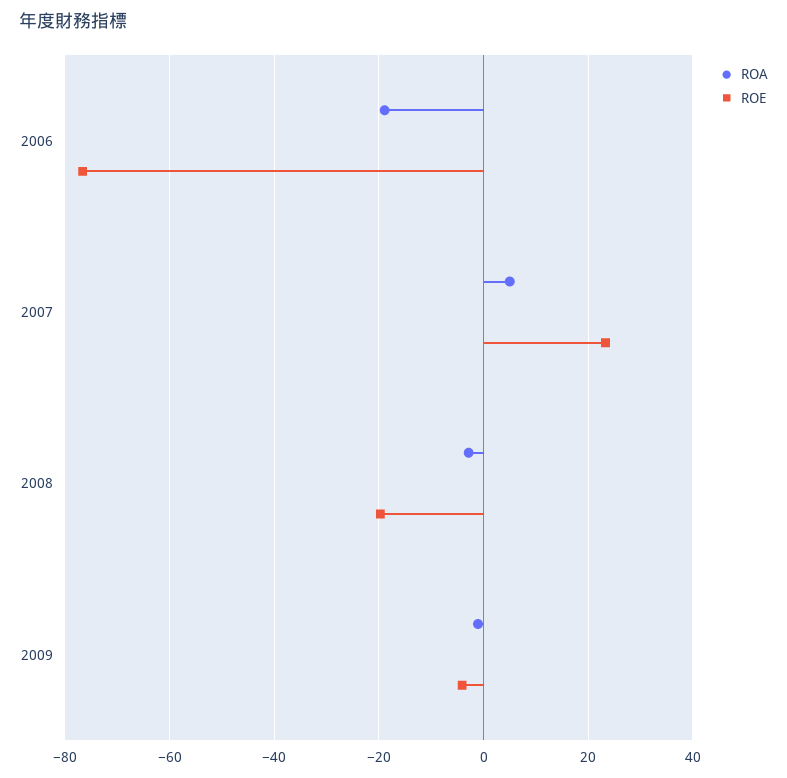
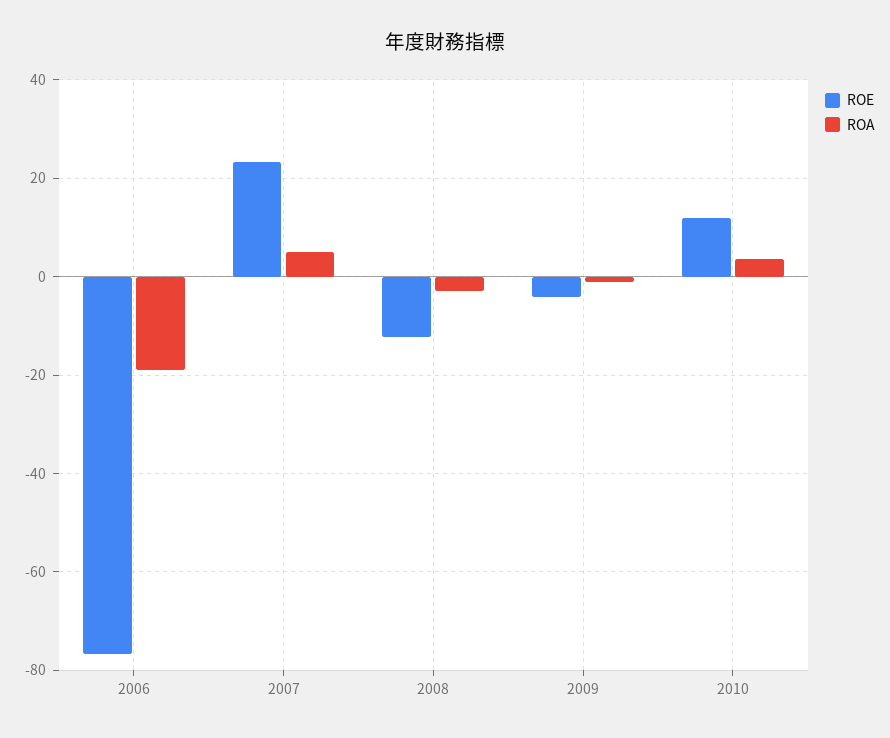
ROE, 2008: -20 -> -12
ROE, 2010: none -> 12
ROA, 2010: none -> 4

